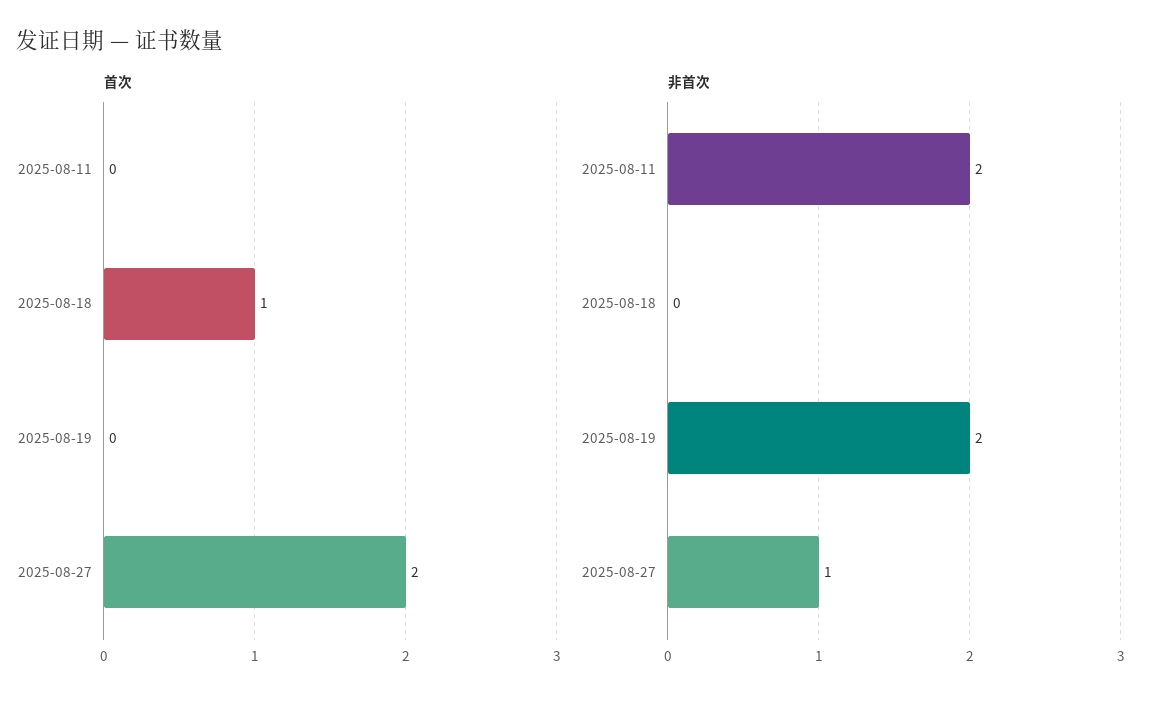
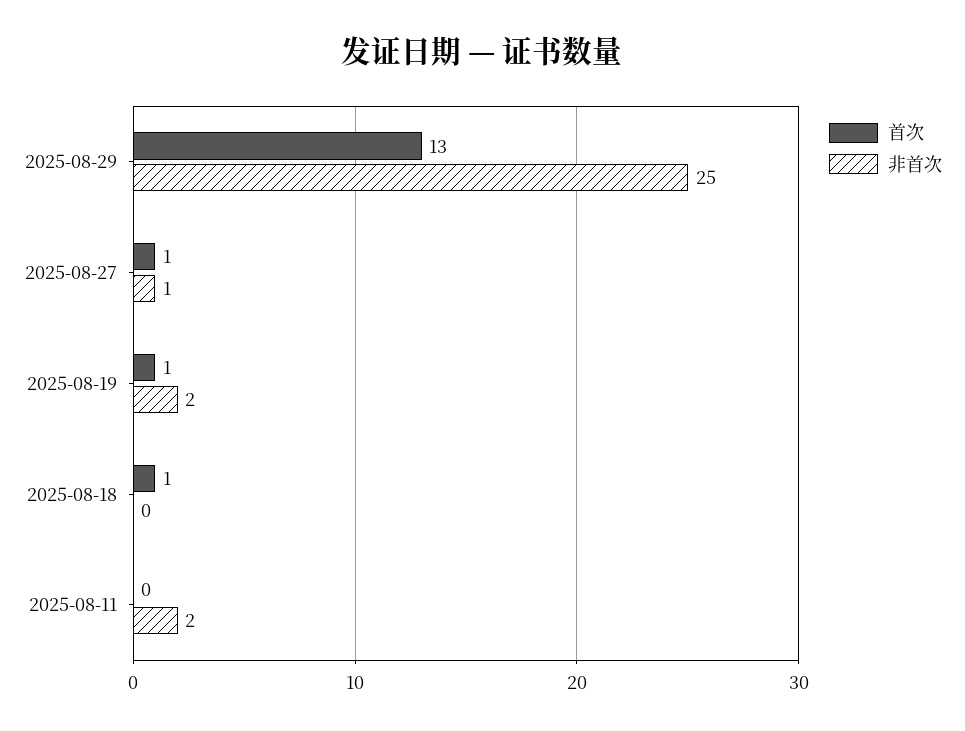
首次, 2025-08-19: 0 -> 1
首次, 2025-08-27: 2 -> 1
首次, 2025-08-29: none -> 13
非首次, 2025-08-29: none -> 25

